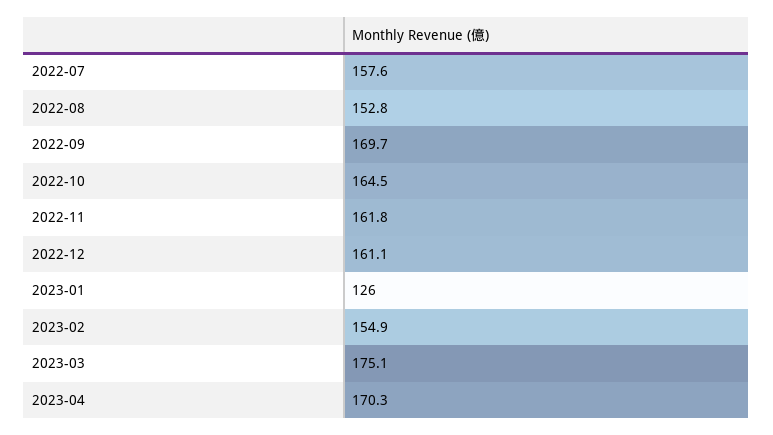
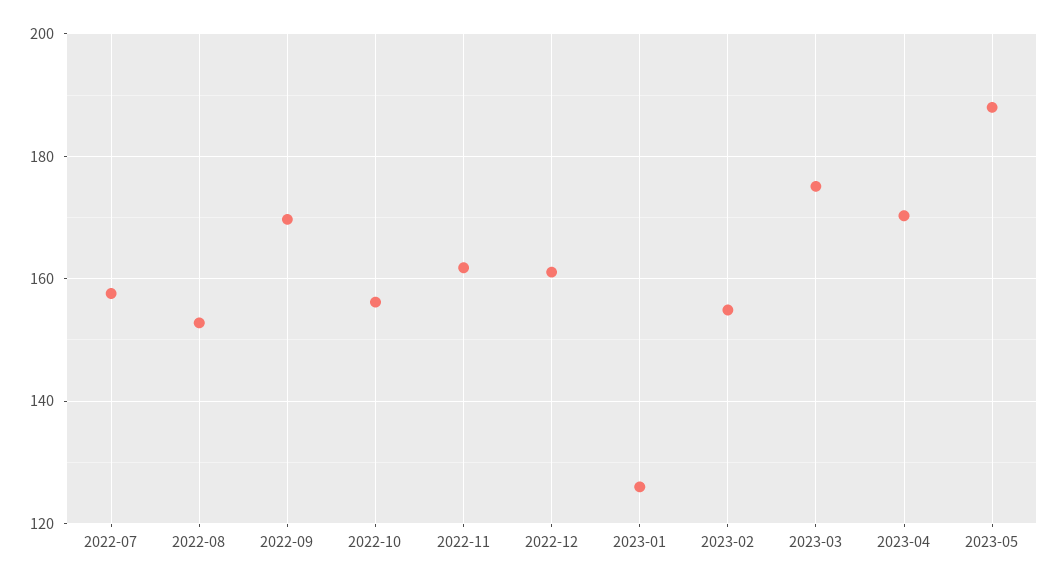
2022-10: 164.5 -> 156
2023-05: none -> 188

